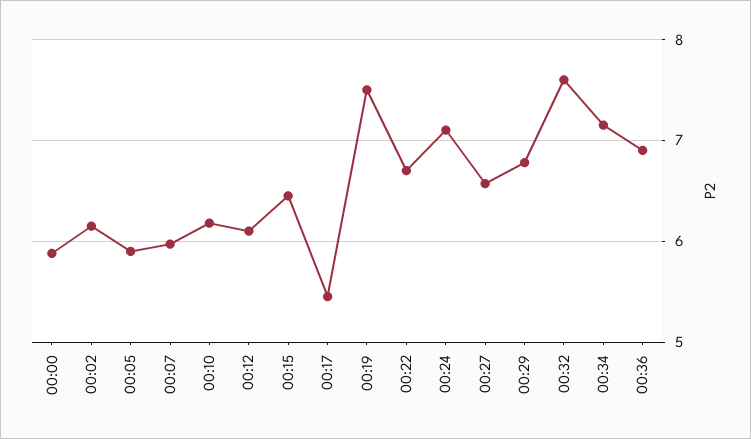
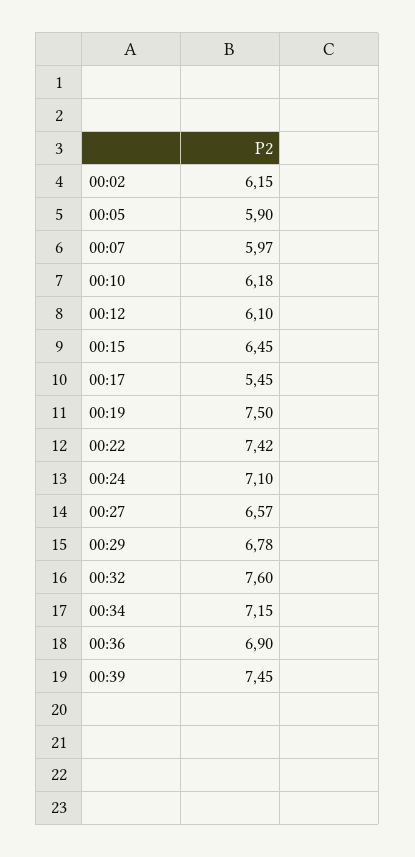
00:00: 5.9 -> none
00:22: 6.7 -> 7.42
00:39: none -> 7.45

